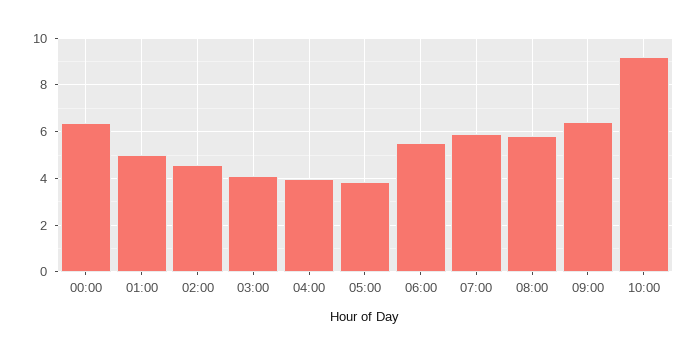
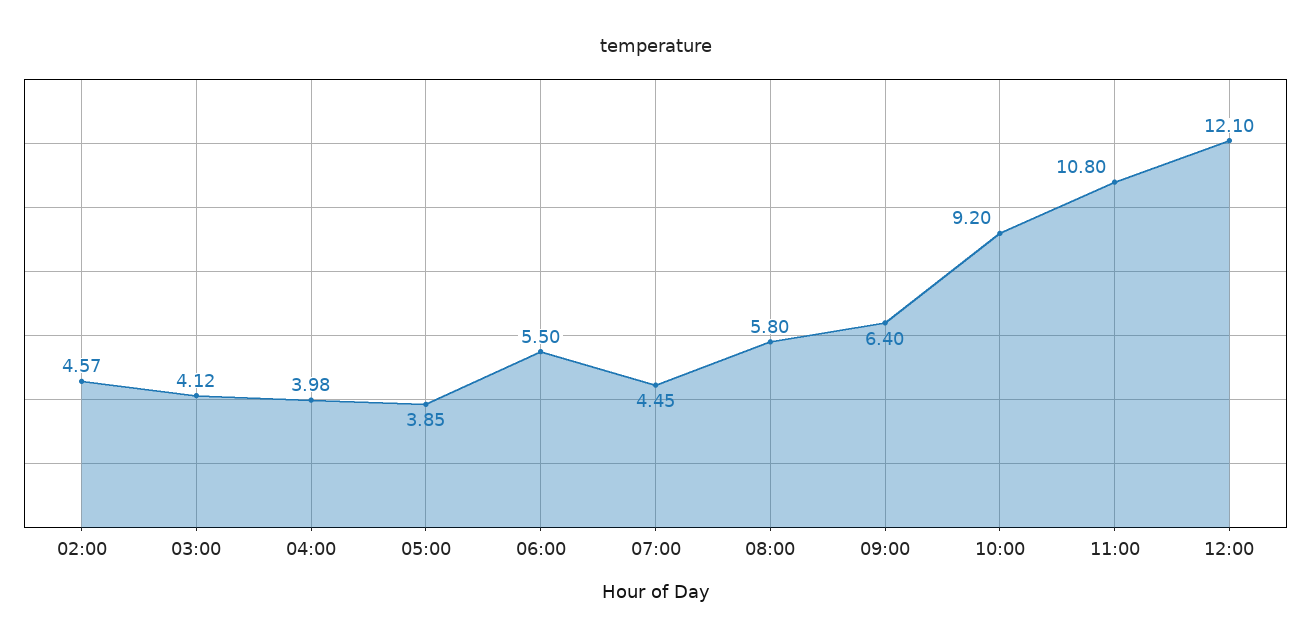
00:00: 6.5 -> none
01:00: 5 -> none
07:00: 6 -> 4.45
11:00: none -> 10.8
12:00: none -> 12.1

